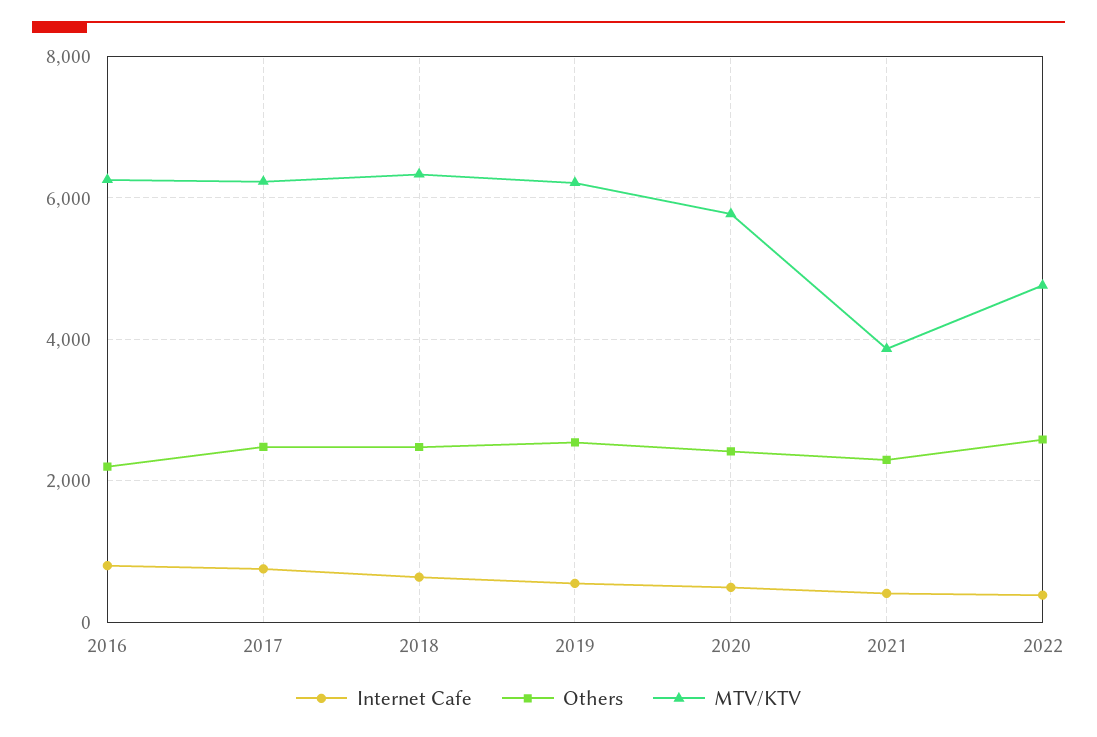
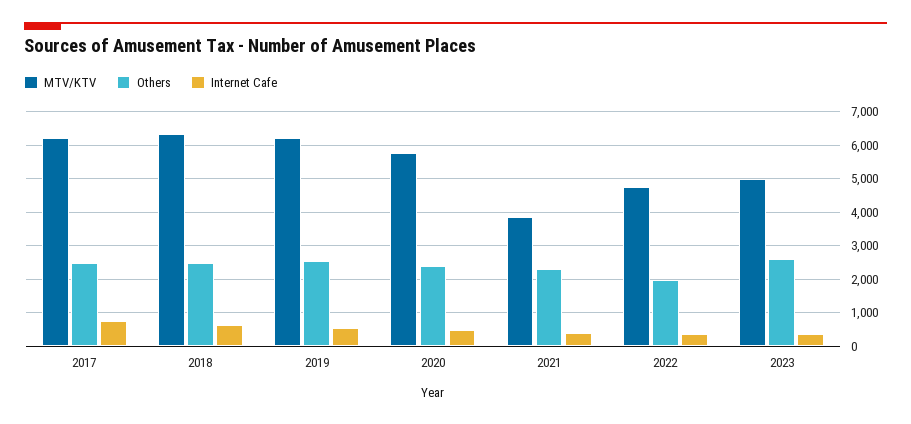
Internet Cafe, 2016: 800 -> none
Others, 2016: 2200 -> none
MTV/KTV, 2016: 6200 -> none
Others, 2022: 2600 -> 2000
MTV/KTV, 2023: none -> 5000
Others, 2023: none -> 2600
Internet Cafe, 2023: none -> 400

